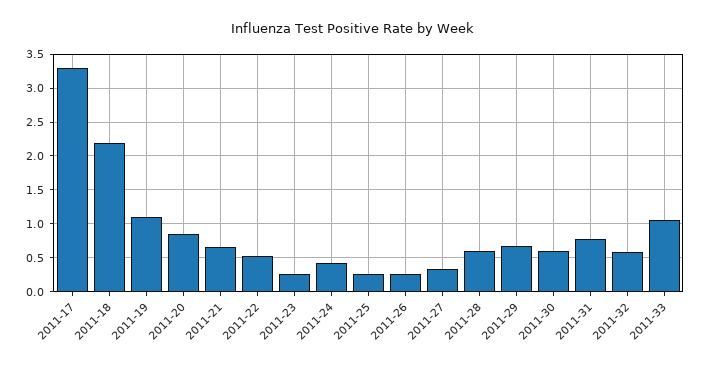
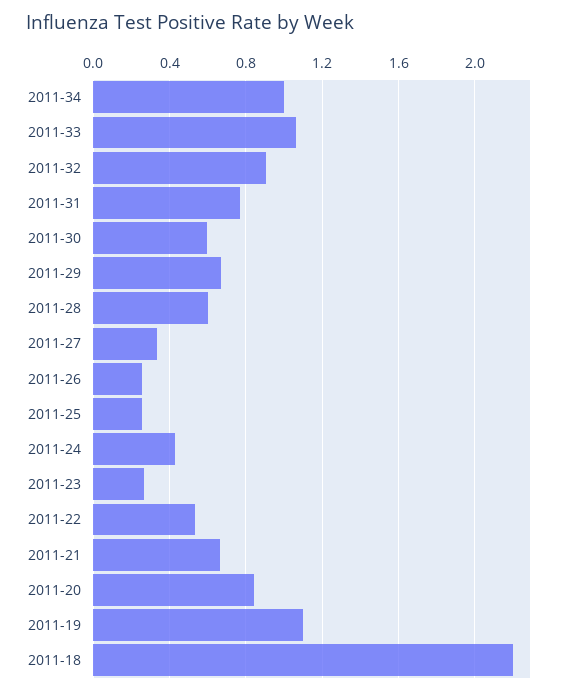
2011-17: 3.3 -> none
2011-32: 0.6 -> 0.9
2011-34: none -> 1

